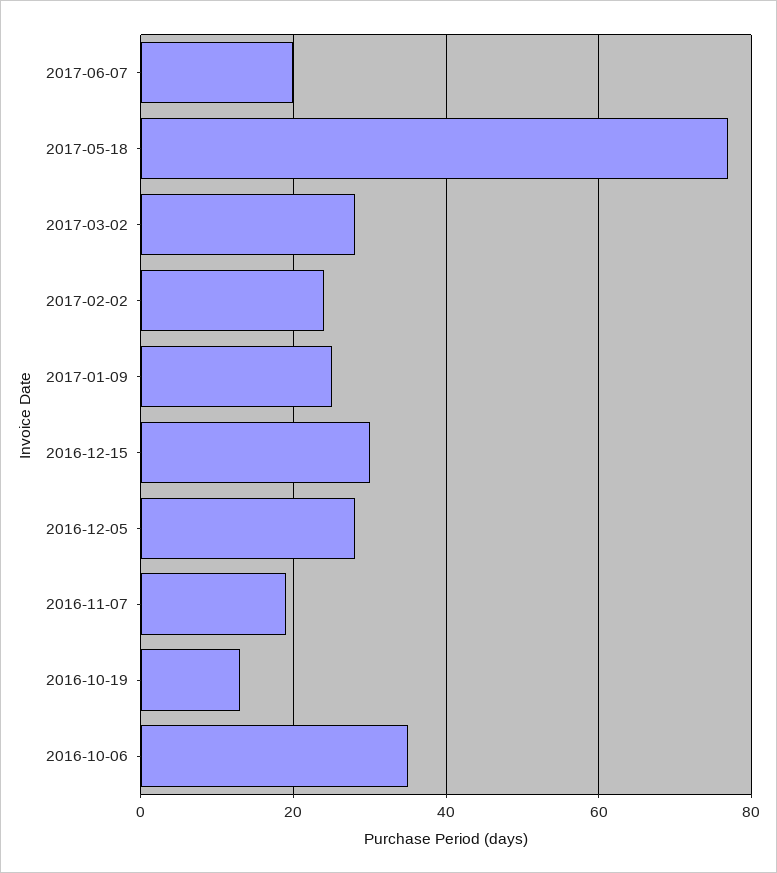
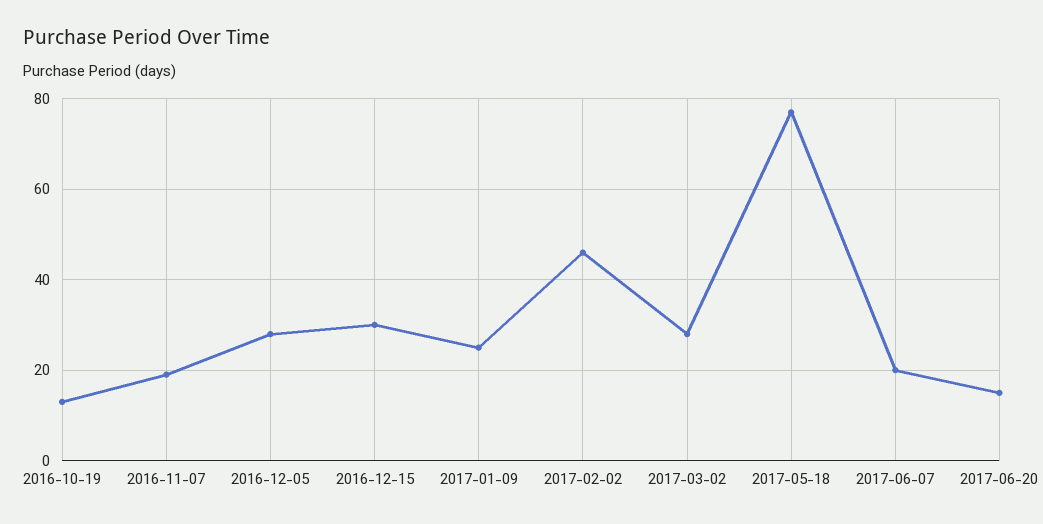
2017-02-02: 25 -> 45
2016-10-06: 35 -> none
2017-06-20: none -> 15

